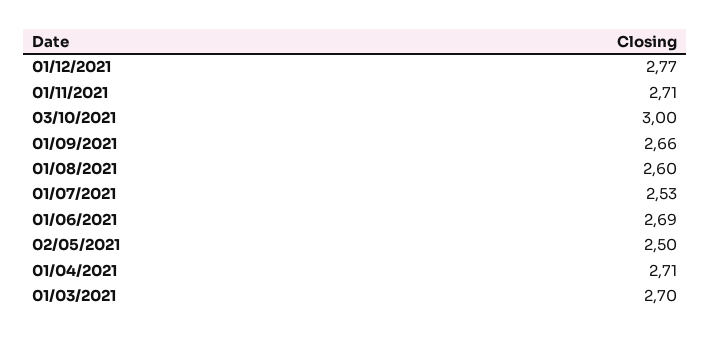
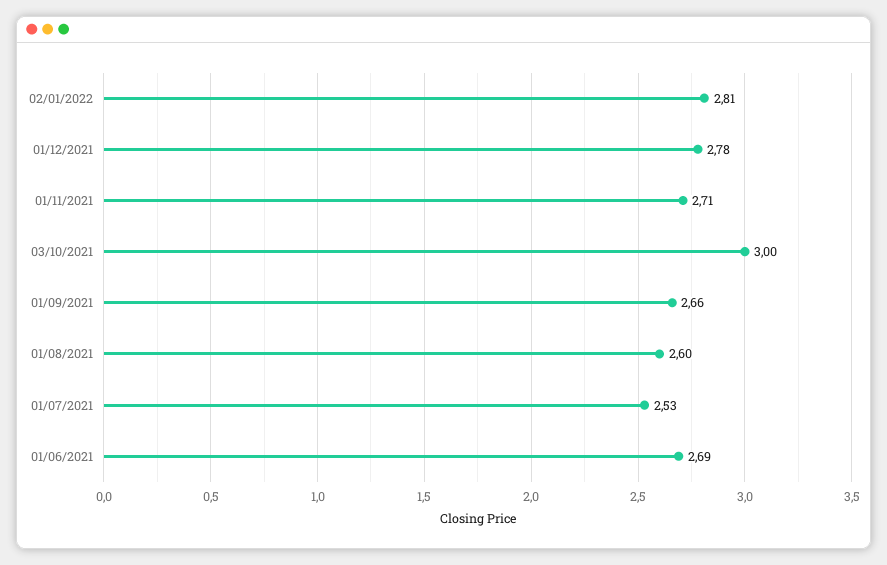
01/12/2021: 2.77 -> 2.78
02/05/2021: 2.5 -> none
01/04/2021: 2.71 -> none
01/03/2021: 2.7 -> none
02/01/2022: none -> 2.81

